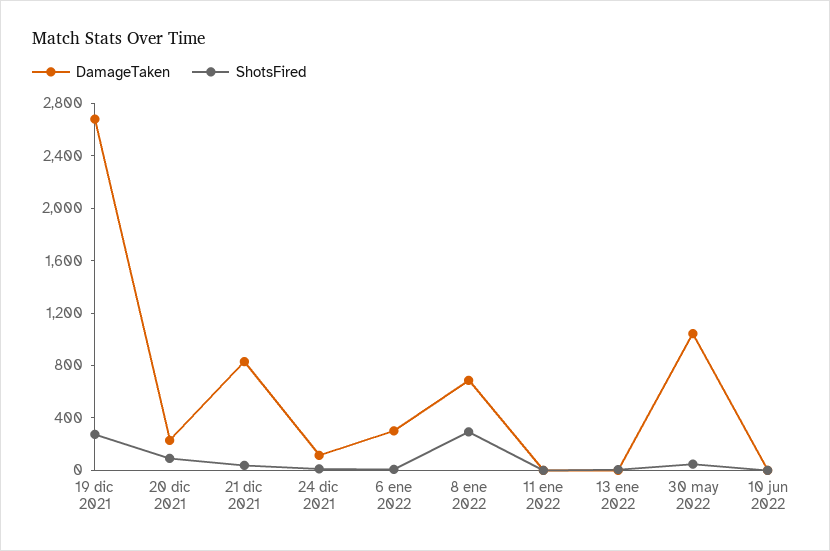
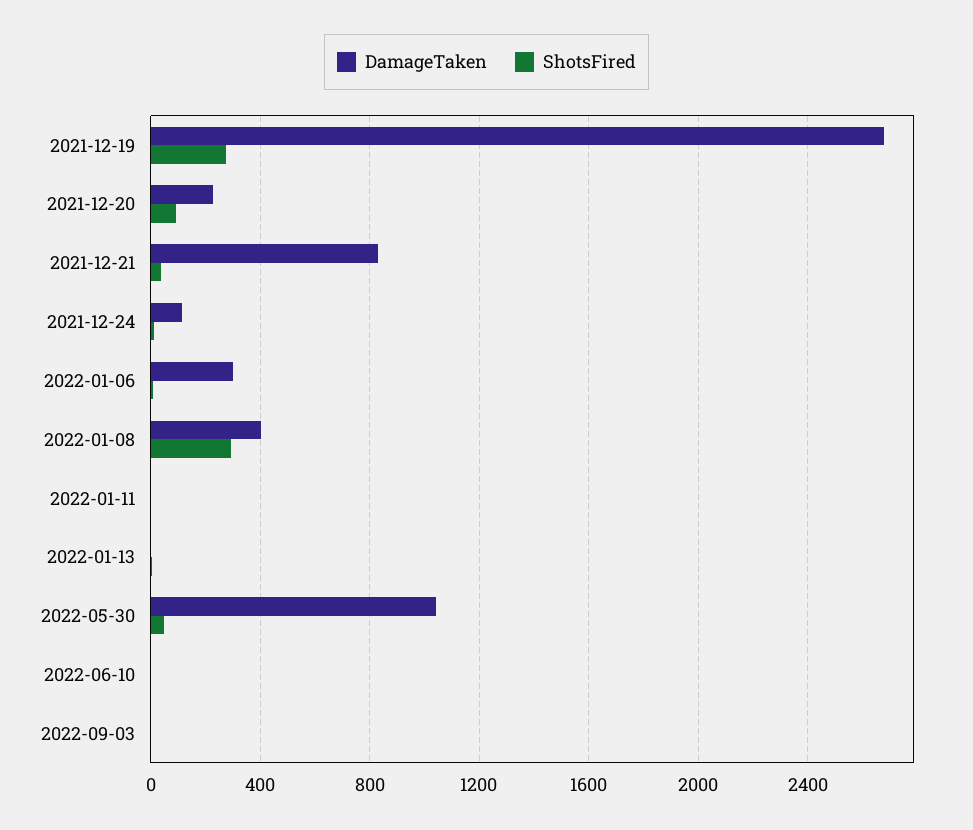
DamageTaken, 8 ene 2022: 700 -> 400
DamageTaken, 2022-09-03: none -> 0
ShotsFired, 2022-09-03: none -> 0

